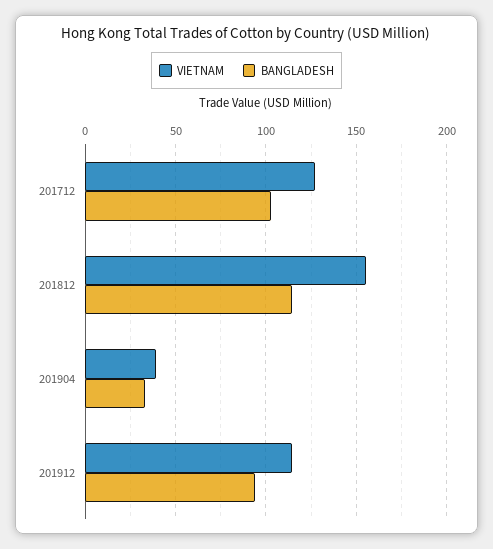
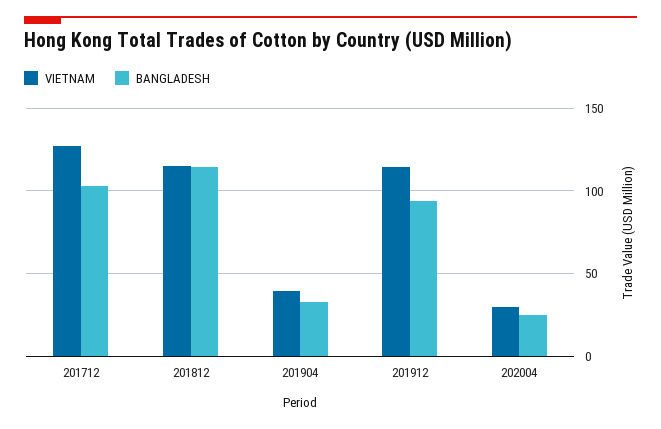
VIETNAM, 201812: 155 -> 115
VIETNAM, 202004: none -> 30
BANGLADESH, 202004: none -> 25

